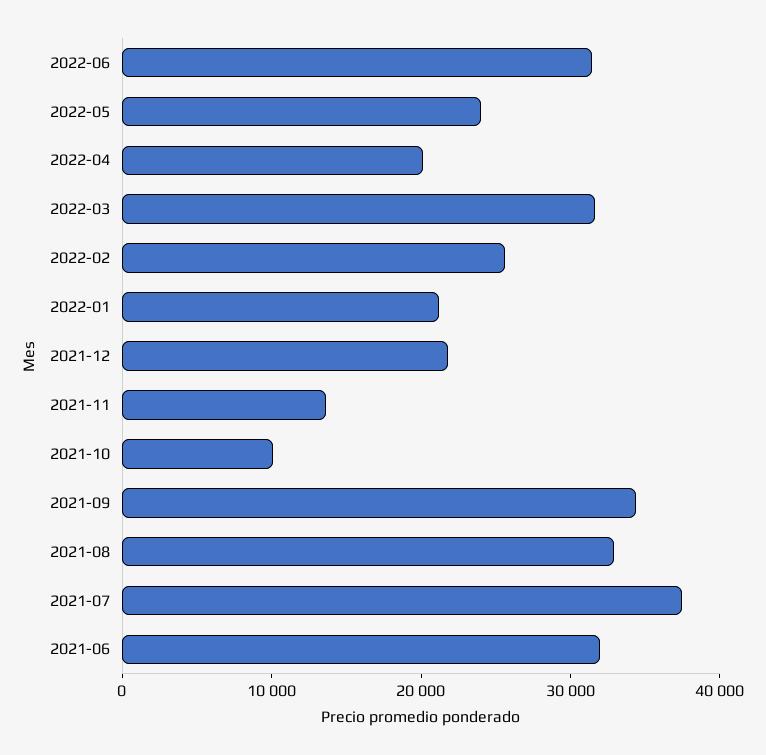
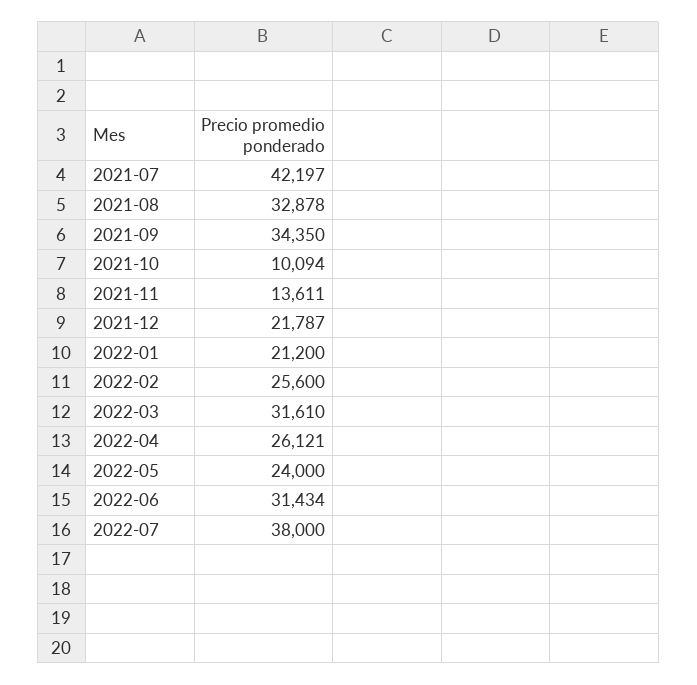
2022-04: 20000 -> 26121
2021-07: 38000 -> 42197
2021-06: 32000 -> none
2022-07: none -> 38000

